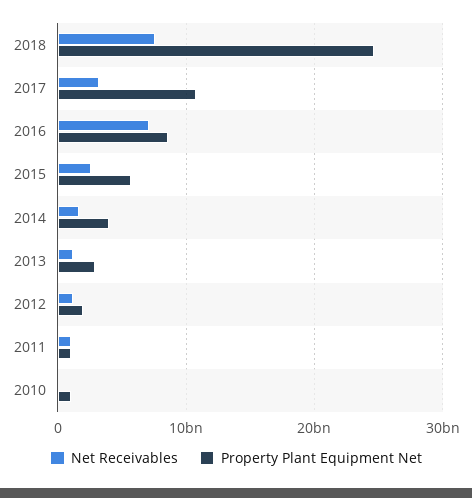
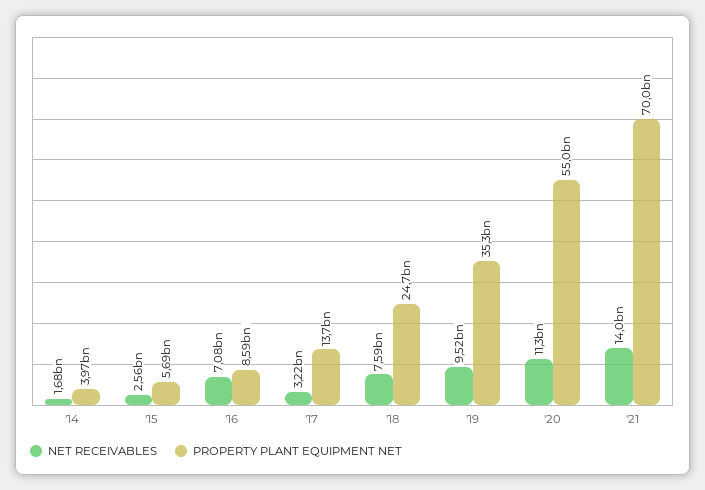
Property Plant Equipment Net, 2017: 11000000000 -> 13700000000
Net Receivables, 2013: 1000000000 -> none
Property Plant Equipment Net, 2013: 3000000000 -> none
Net Receivables, 2012: 1000000000 -> none
Property Plant Equipment Net, 2012: 2000000000 -> none
Net Receivables, 2011: 1000000000 -> none
Property Plant Equipment Net, 2011: 1000000000 -> none
Net Receivables, 2010: 0 -> none
Property Plant Equipment Net, 2010: 1000000000 -> none
Net Receivables, '19: none -> 9520000000
Property Plant Equipment Net, '19: none -> 35300000000
Net Receivables, '20: none -> 11300000000
Property Plant Equipment Net, '20: none -> 55000000000
Net Receivables, '21: none -> 14000000000
Property Plant Equipment Net, '21: none -> 70000000000

